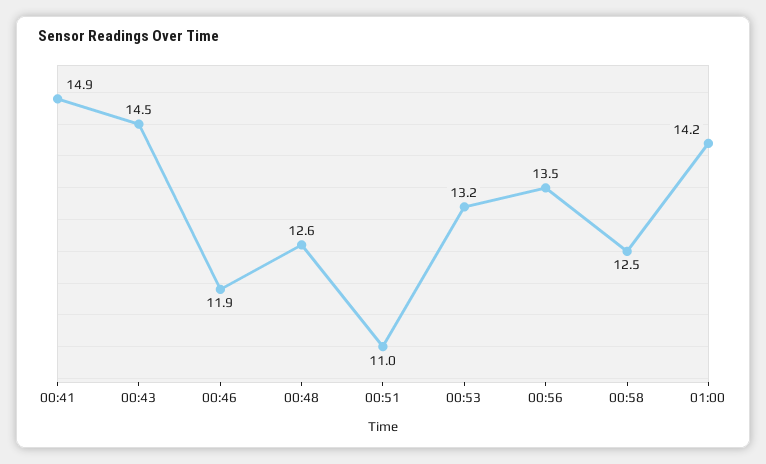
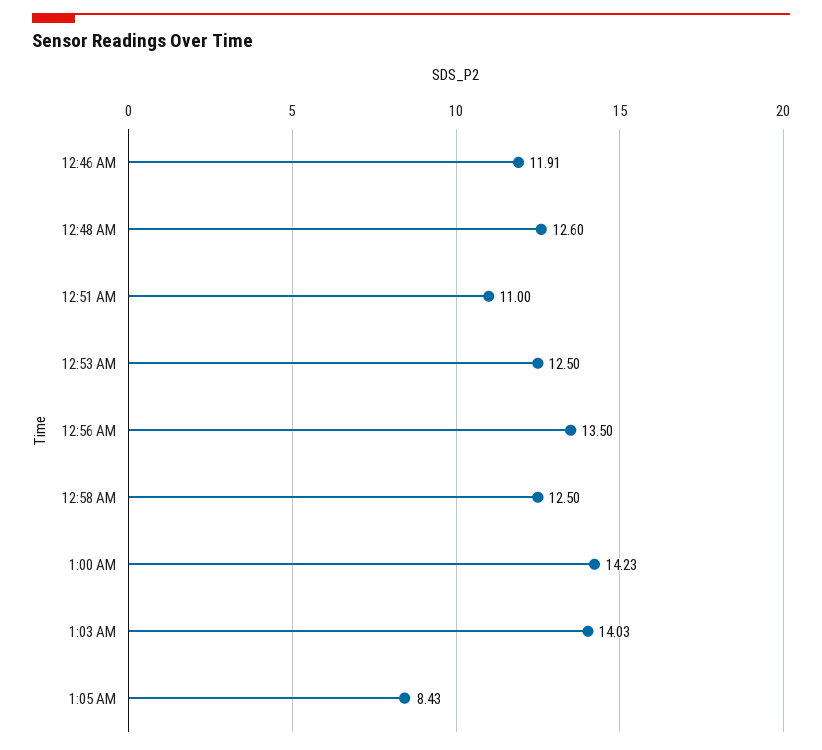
00:41: 14.9 -> none
00:43: 14.5 -> none
00:53: 13.2 -> 12.5
1:03 AM: none -> 14.03
1:05 AM: none -> 8.43

